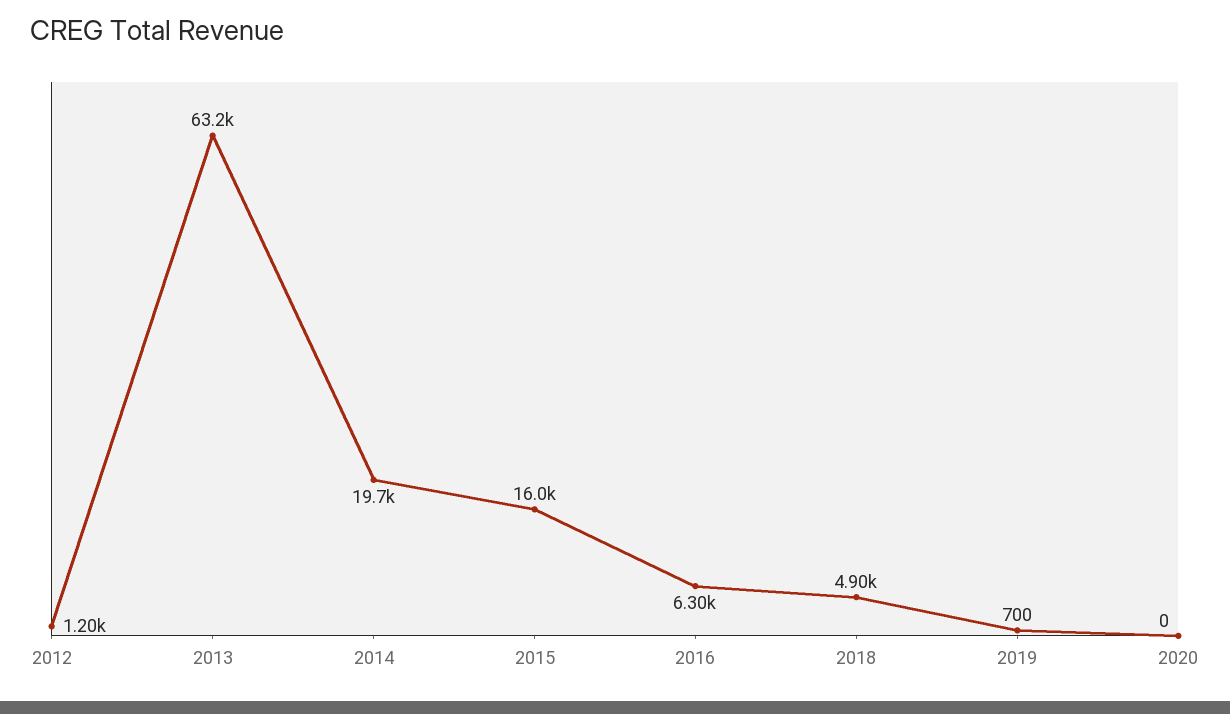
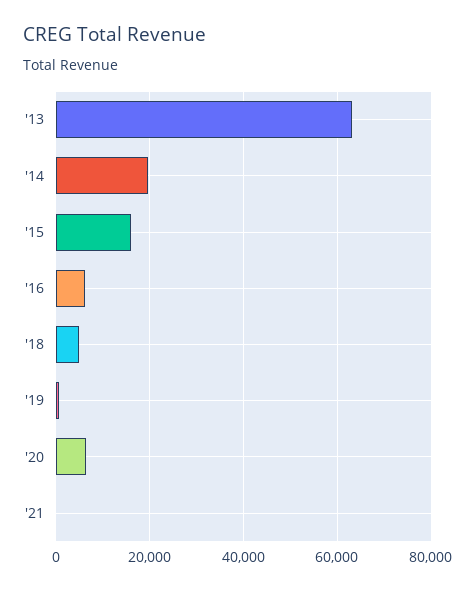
2012: 1200 -> none
2020: 0 -> 6000
'21: none -> 0

